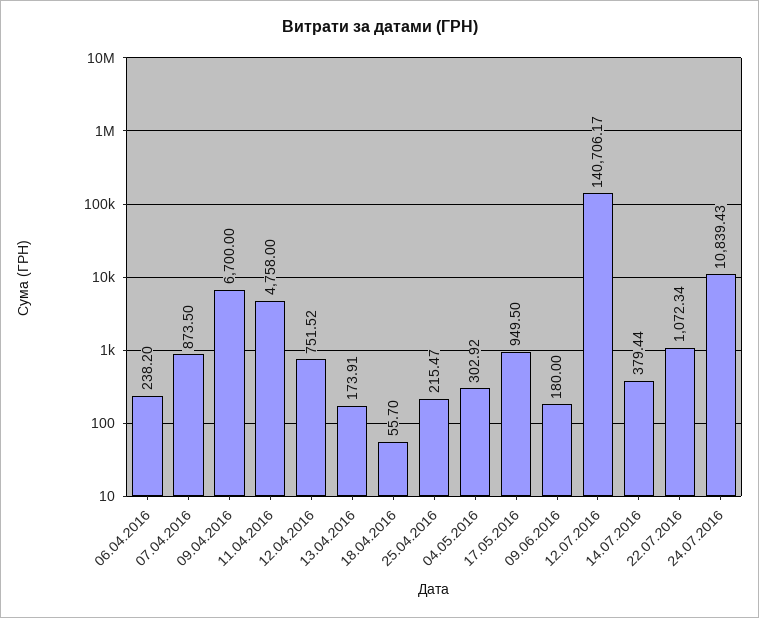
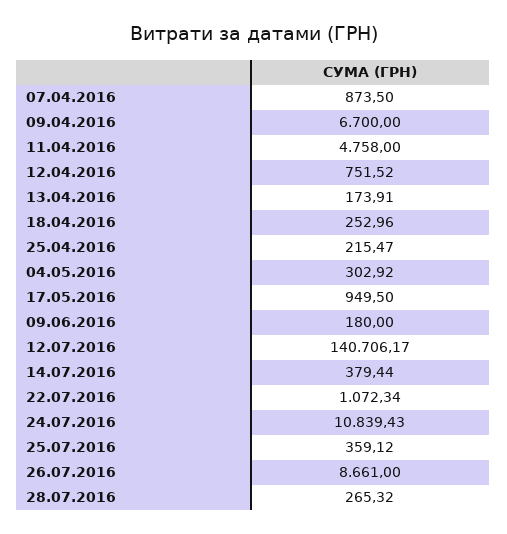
06.04.2016: 238.2 -> none
18.04.2016: 55.7 -> 252.96
25.07.2016: none -> 359.12
26.07.2016: none -> 8661
28.07.2016: none -> 265.32

